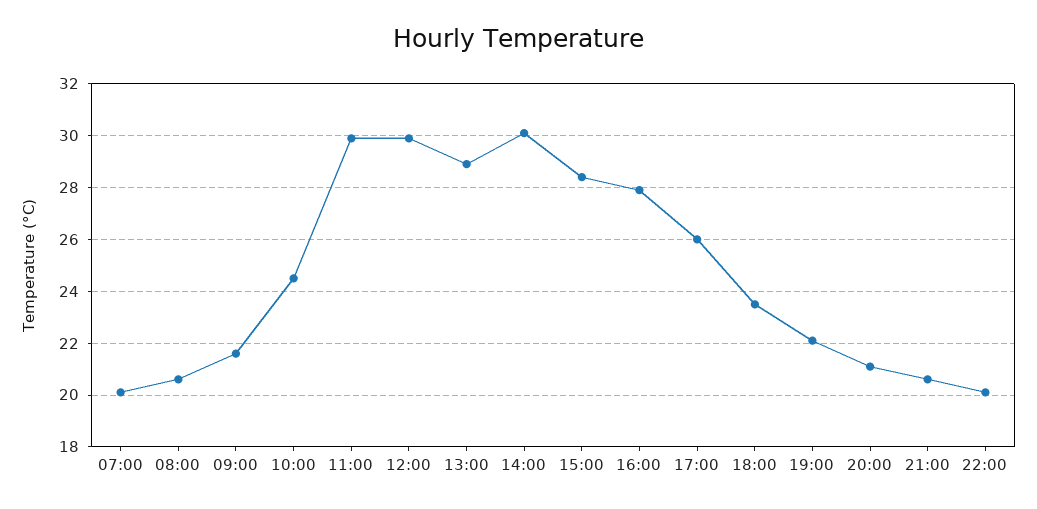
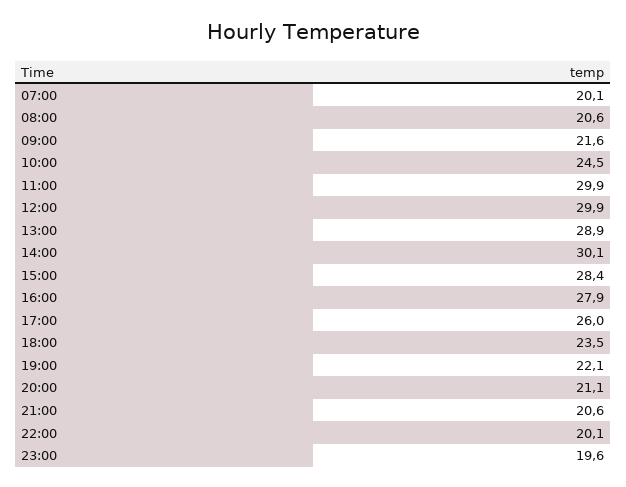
23:00: none -> 19.6

